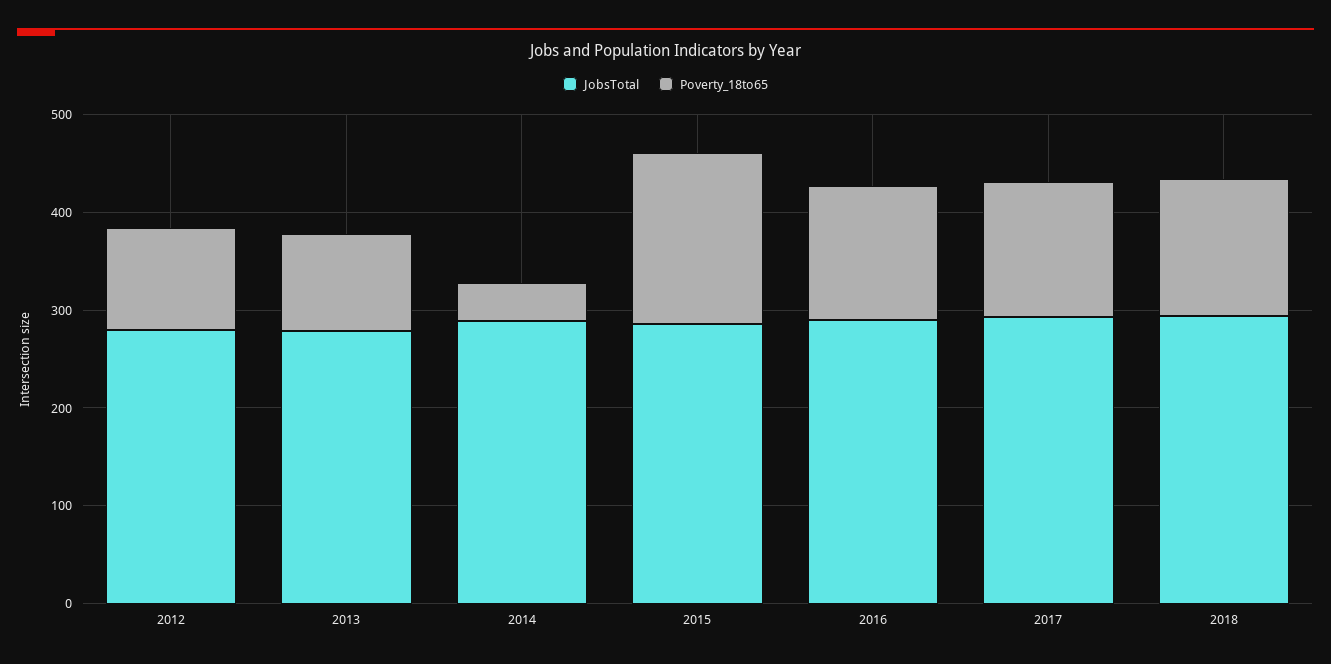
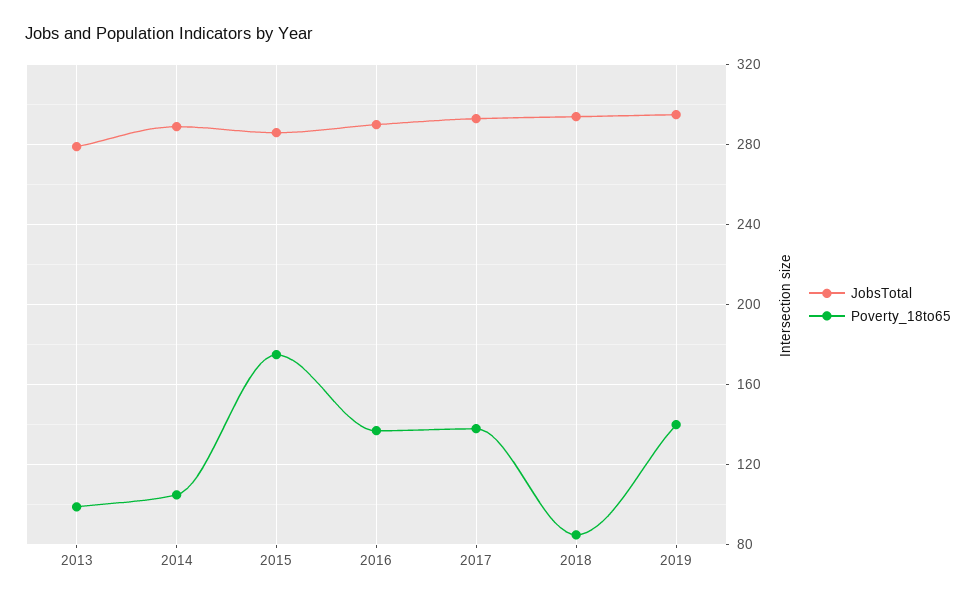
JobsTotal, 2012: 280 -> none
Poverty_18to65, 2012: 100 -> none
Poverty_18to65, 2014: 40 -> 105
Poverty_18to65, 2018: 140 -> 85
JobsTotal, 2019: none -> 295
Poverty_18to65, 2019: none -> 140

